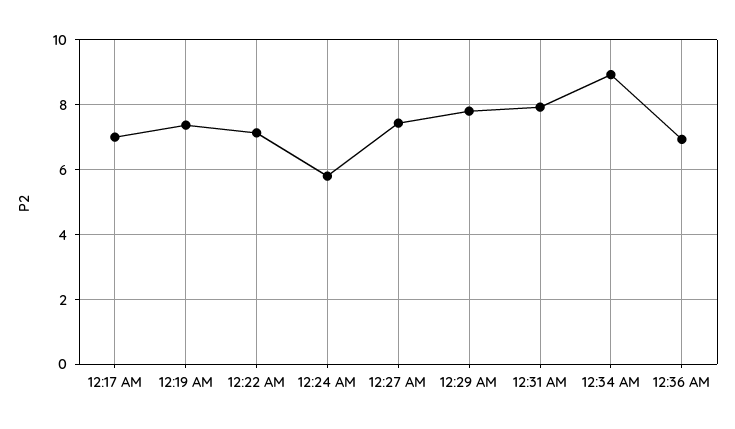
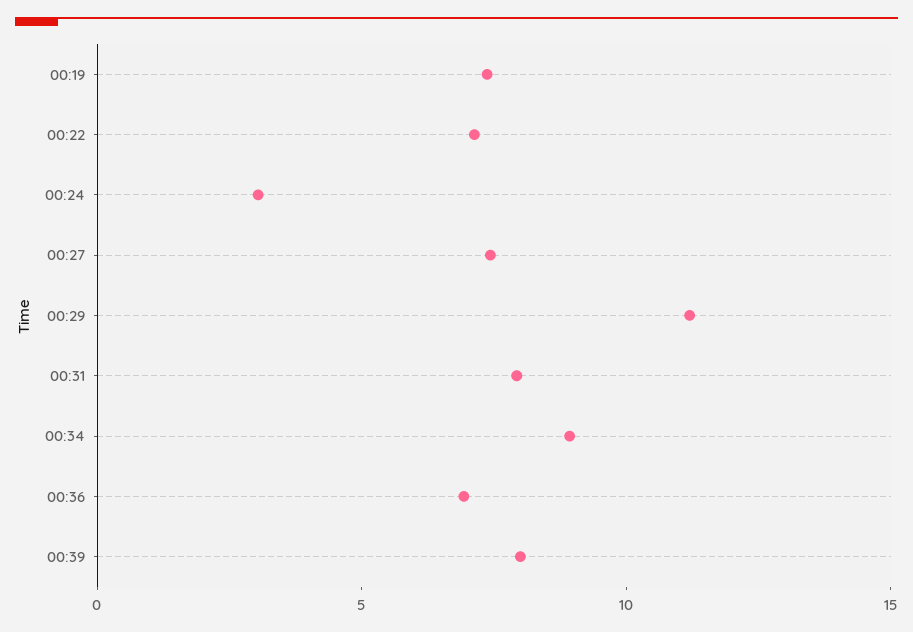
12:17 AM: 7 -> none
12:24 AM: 5.8 -> 3
12:29 AM: 7.8 -> 11
00:39: none -> 8

